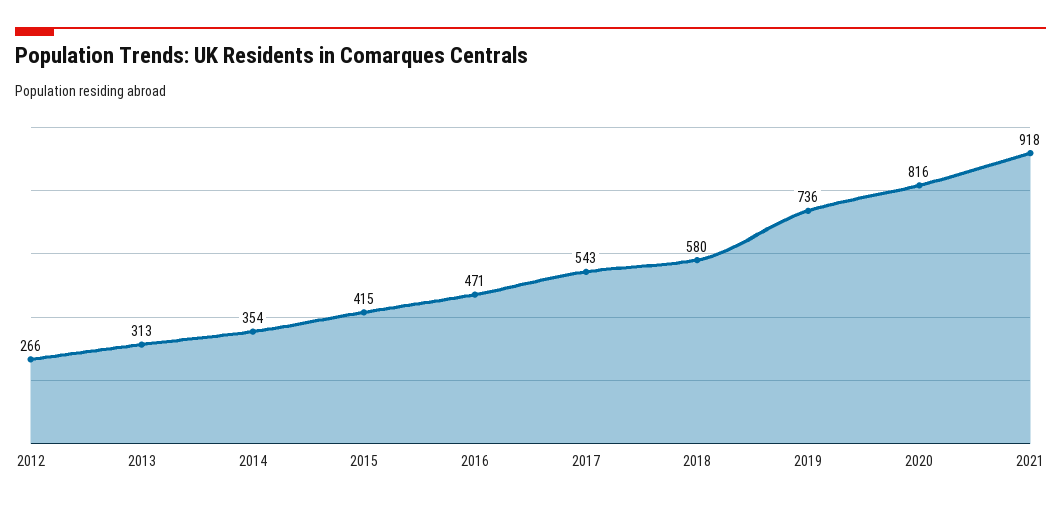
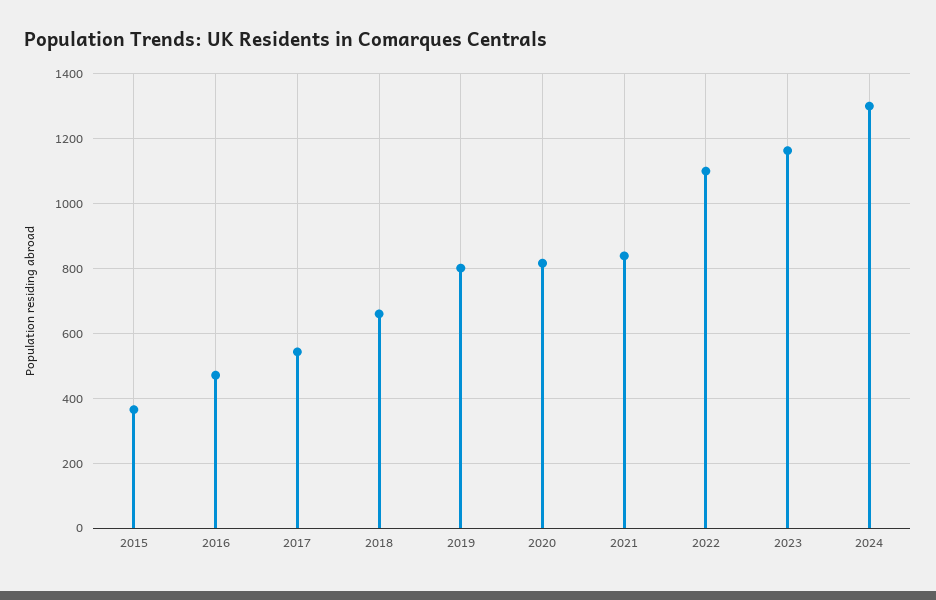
2012: 266 -> none
2013: 313 -> none
2014: 354 -> none
2015: 415 -> 360
2018: 580 -> 660
2019: 736 -> 800
2021: 918 -> 840
2022: none -> 1100
2023: none -> 1160
2024: none -> 1300

